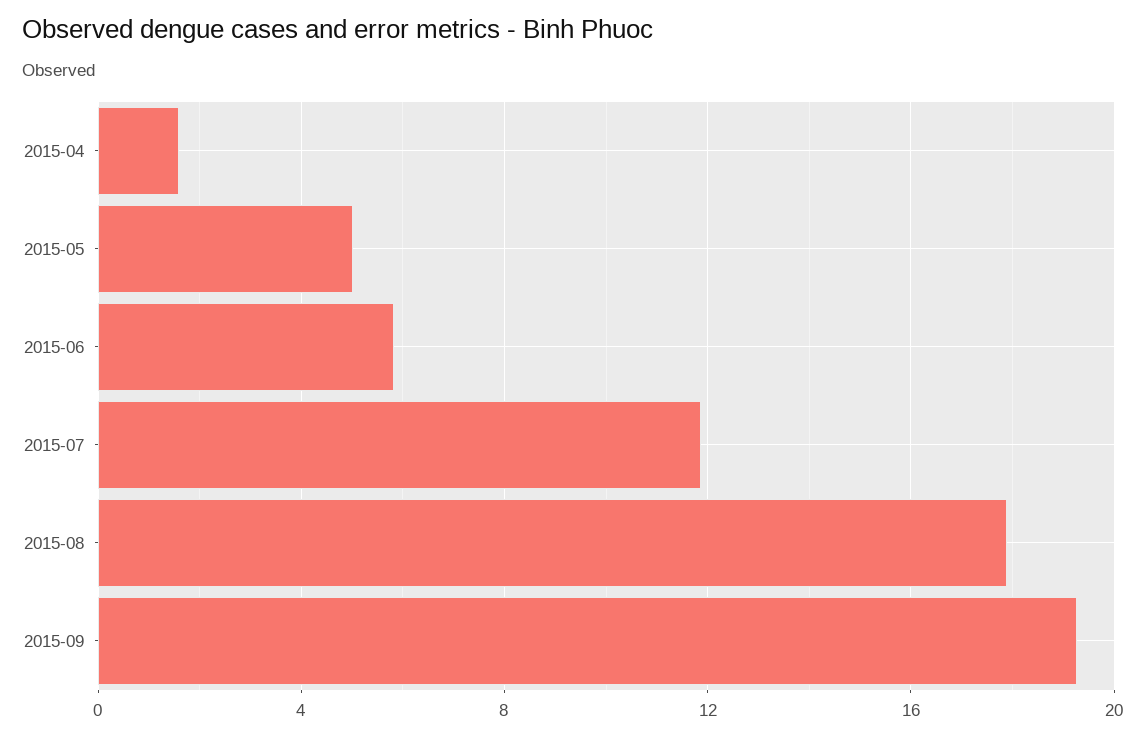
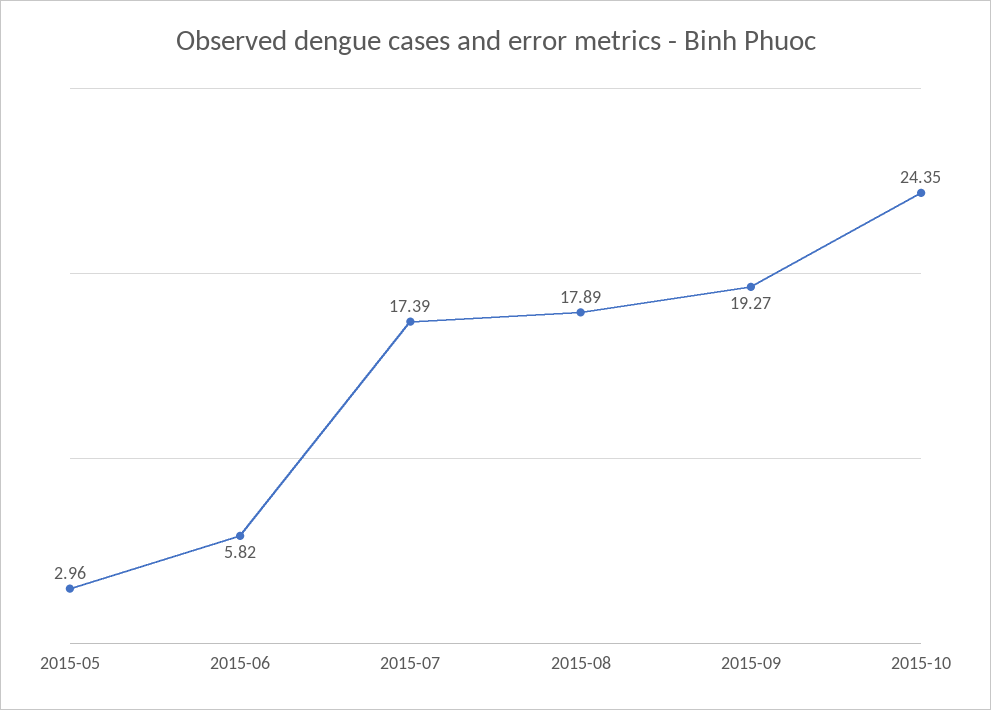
2015-04: 1.5 -> none
2015-05: 5 -> 2.96
2015-07: 12 -> 17.39
2015-10: none -> 24.35

